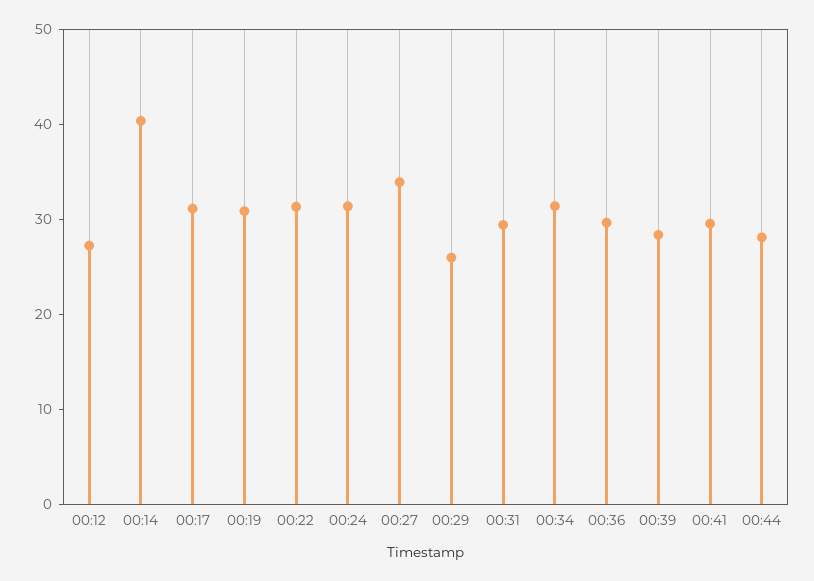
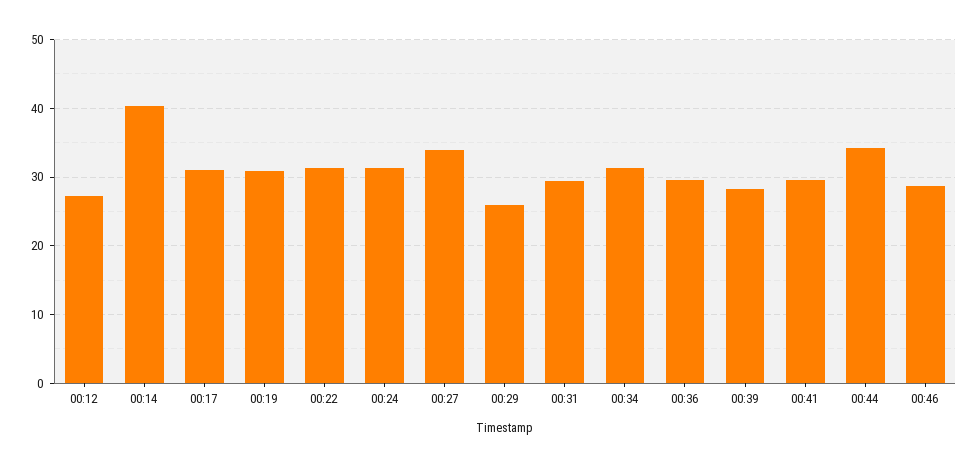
00:44: 28 -> 34
00:46: none -> 29

